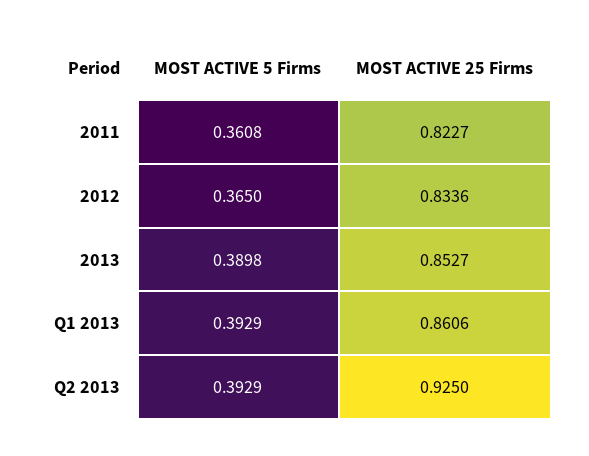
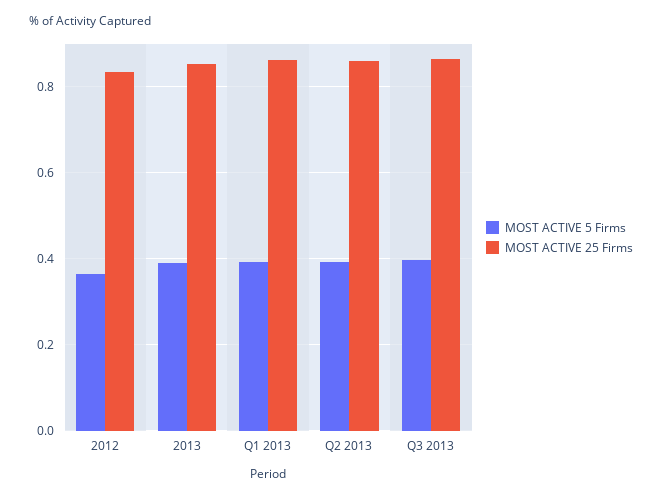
MOST ACTIVE 5 Firms, 2011: 0.3608 -> none
MOST ACTIVE 25 Firms, 2011: 0.8227 -> none
MOST ACTIVE 25 Firms, Q2 2013: 0.925 -> 0.86
MOST ACTIVE 5 Firms, Q3 2013: none -> 0.4
MOST ACTIVE 25 Firms, Q3 2013: none -> 0.86

